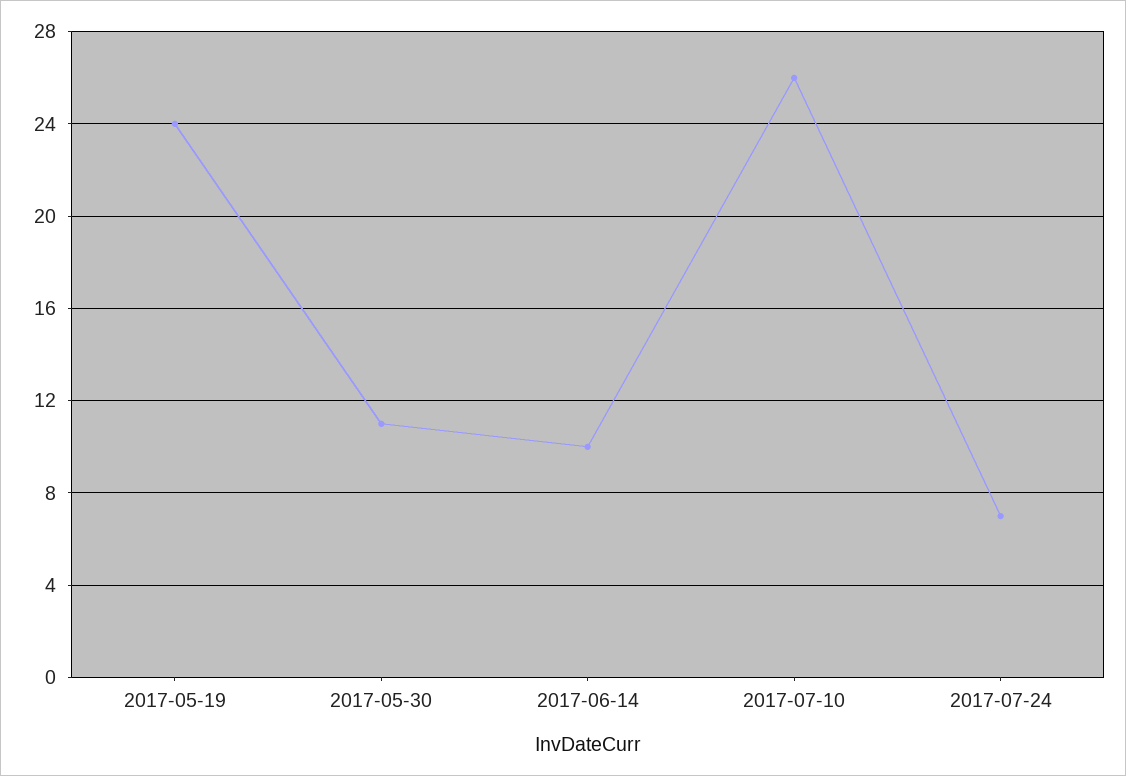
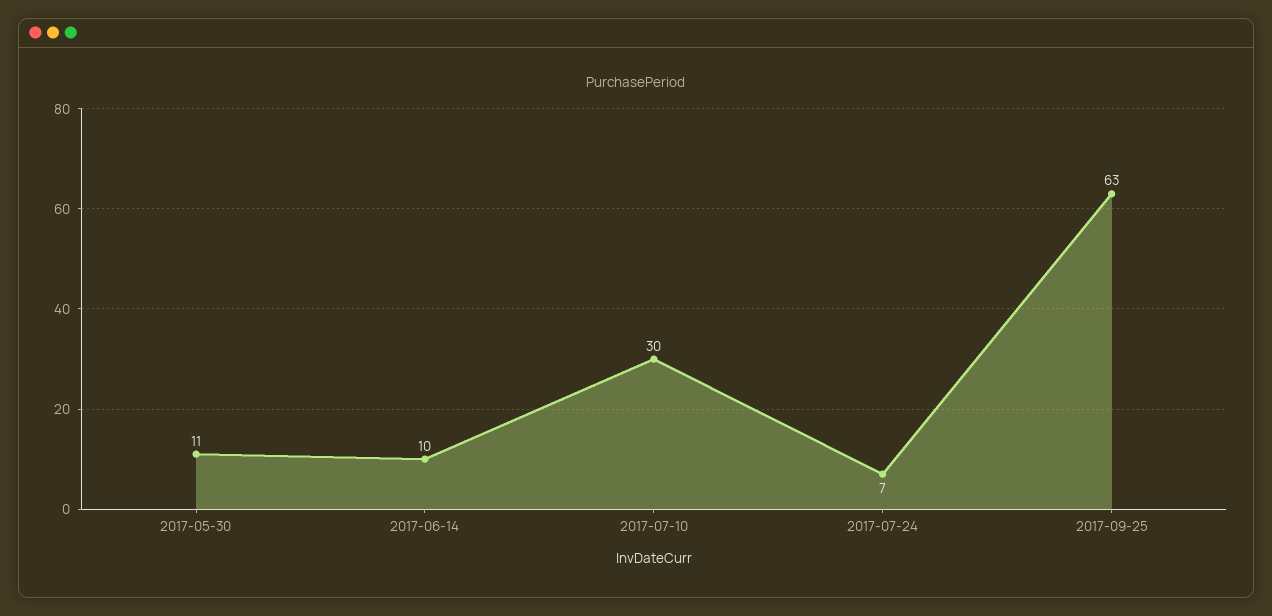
2017-05-19: 24 -> none
2017-07-10: 26 -> 30
2017-09-25: none -> 63

